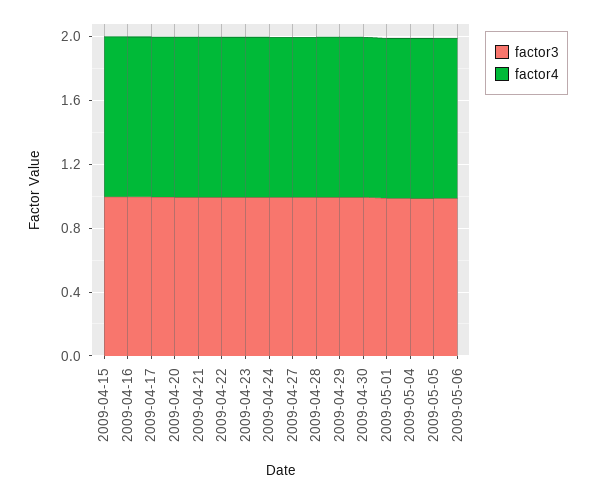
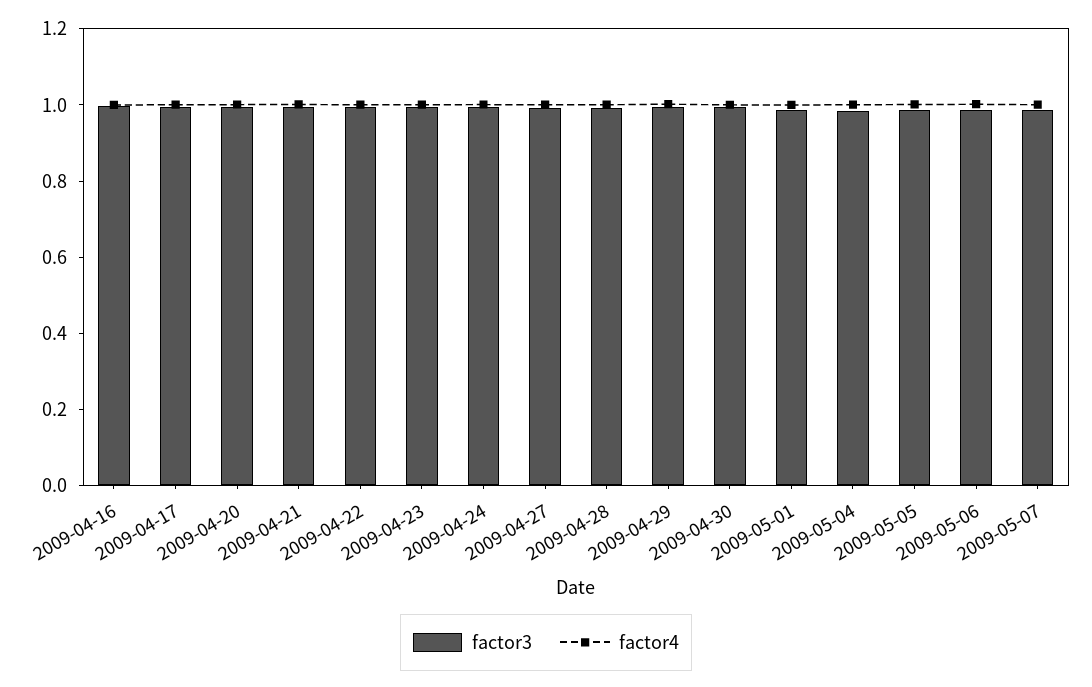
factor3, 2009-04-15: 1 -> none
factor4, 2009-04-15: 1 -> none
factor3, 2009-05-07: none -> 1
factor4, 2009-05-07: none -> 1

